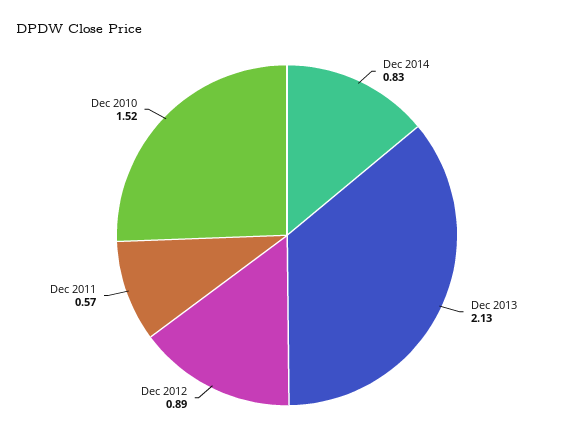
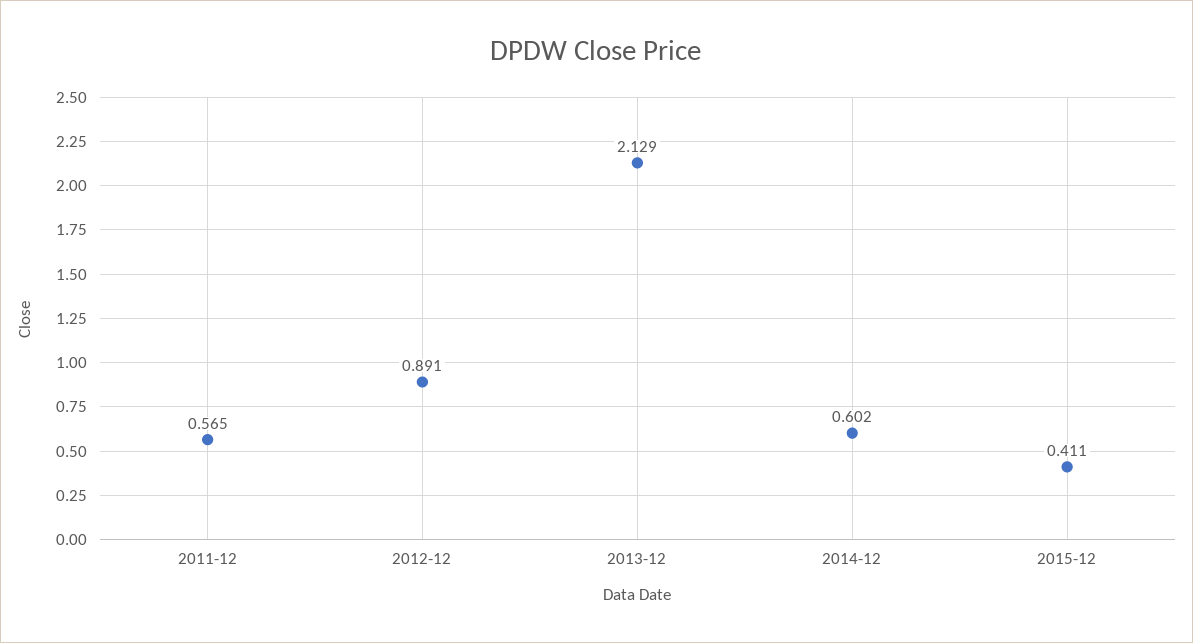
Dec 2014: 0.83 -> 0.602
Dec 2010: 1.52 -> none
2015-12: none -> 0.411

